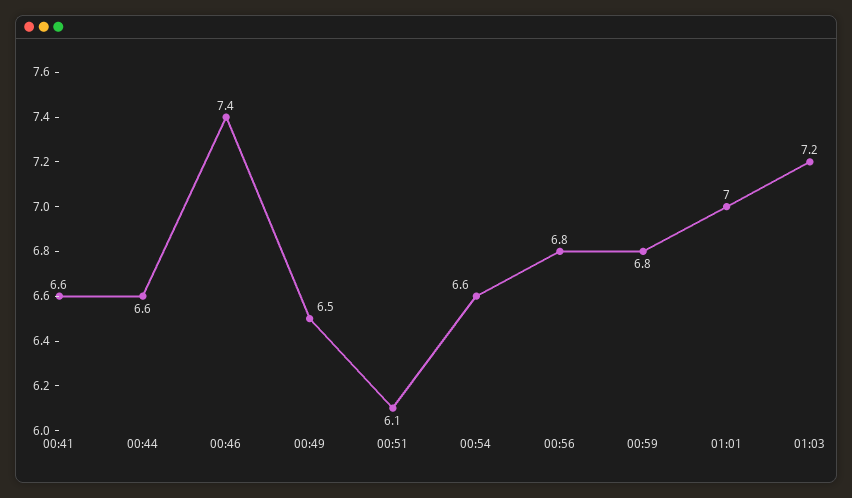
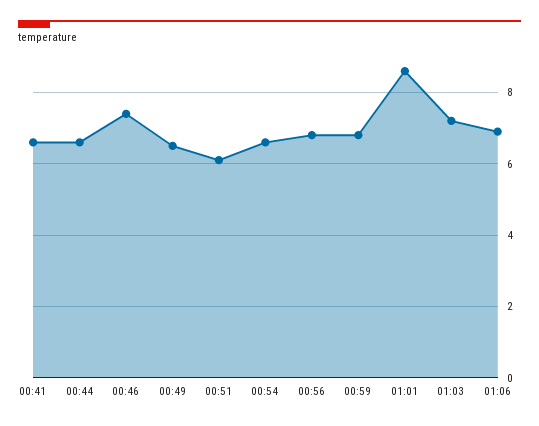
01:01: 7 -> 8.5
01:06: none -> 7

